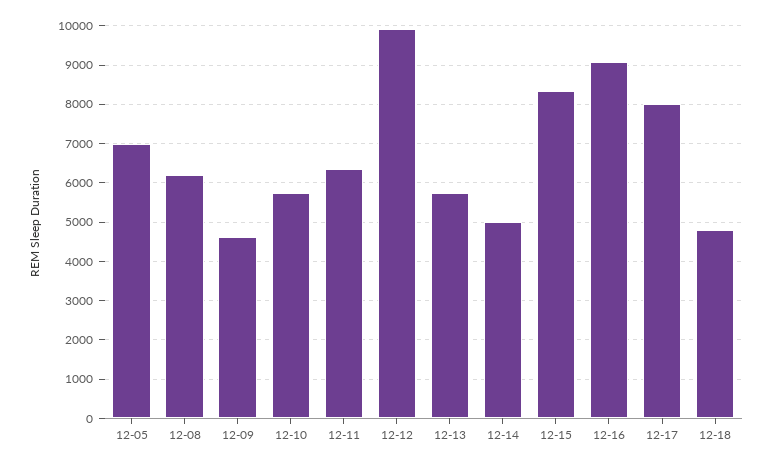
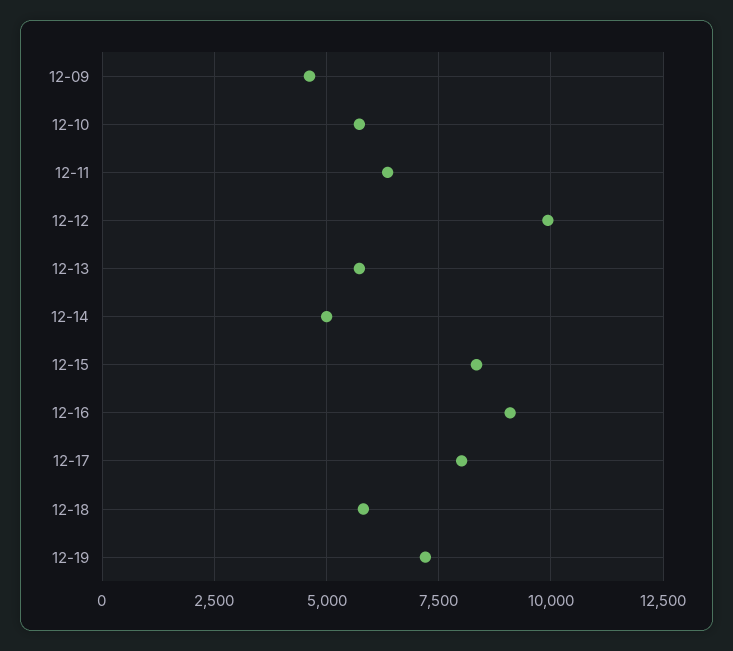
12-05: 7000 -> none
12-08: 6200 -> none
12-18: 4800 -> 5750
12-19: none -> 7250

